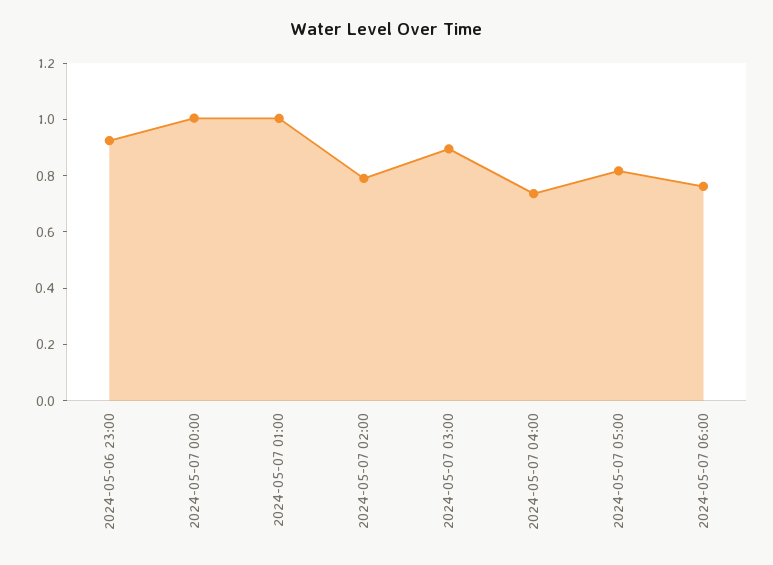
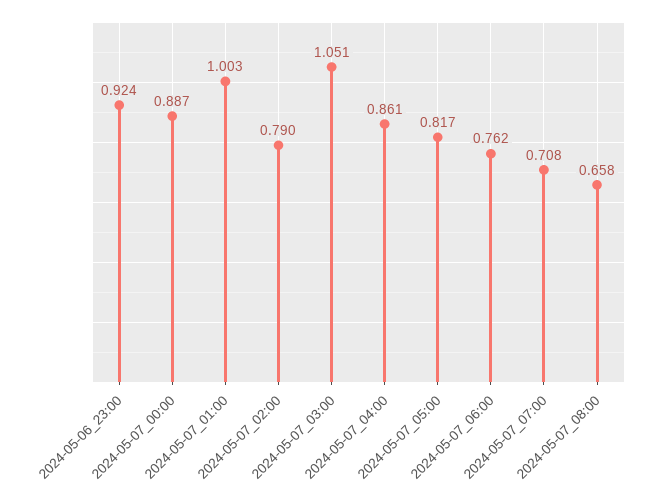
2024-05-07 00:00: 1 -> 0.887
2024-05-07 03:00: 0.9 -> 1.051
2024-05-07 04:00: 0.75 -> 0.861
2024-05-07_07:00: none -> 0.708
2024-05-07_08:00: none -> 0.658

